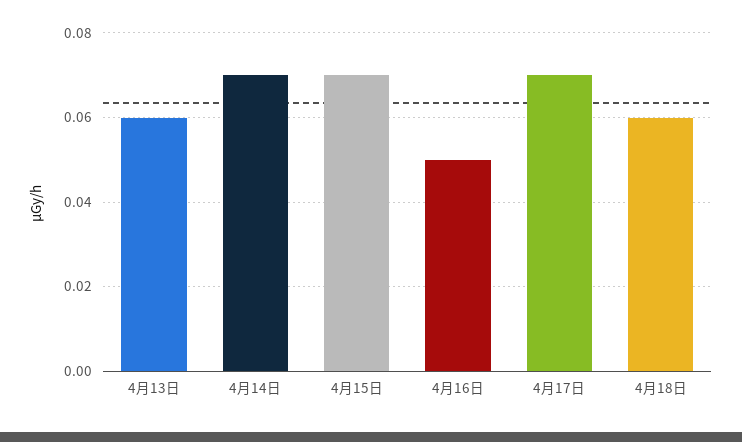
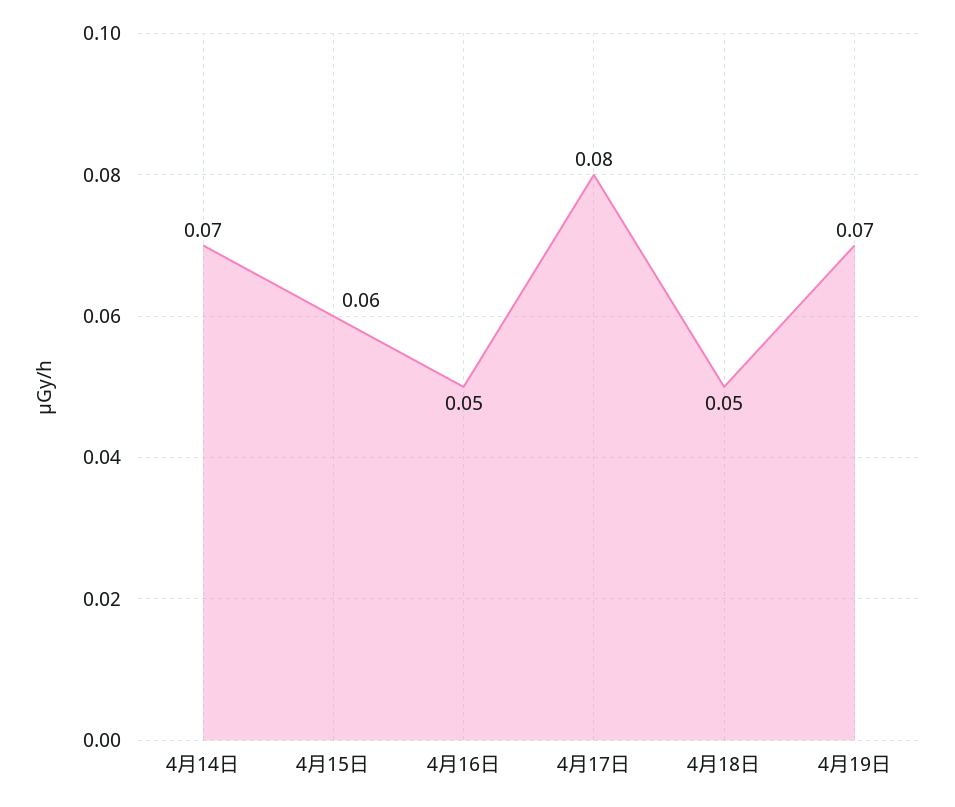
4月13日: 0.06 -> none
4月15日: 0.07 -> 0.06
4月17日: 0.07 -> 0.08
4月18日: 0.06 -> 0.05
4月19日: none -> 0.07

